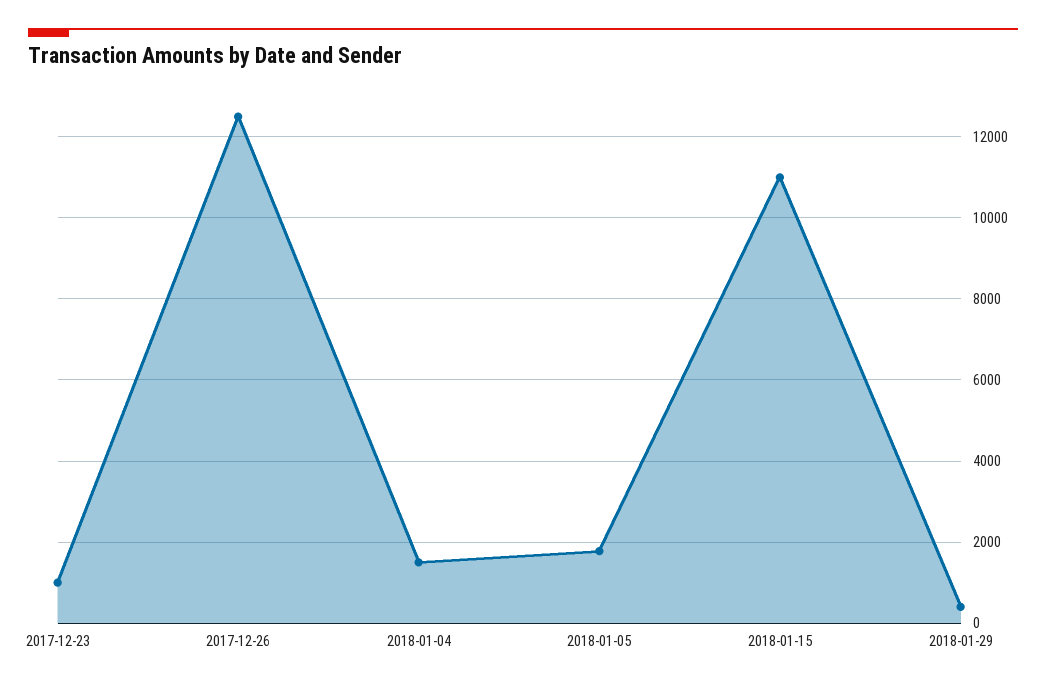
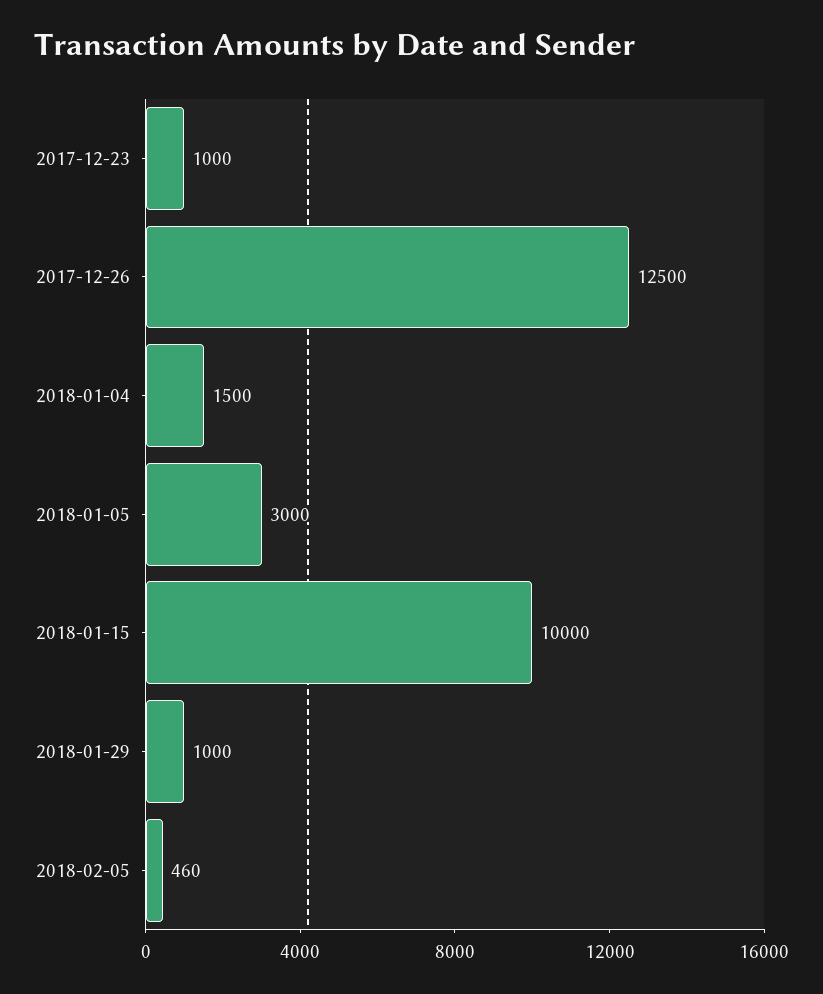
2018-01-05: 1800 -> 3000
2018-01-15: 11000 -> 10000
2018-01-29: 400 -> 1000
2018-02-05: none -> 460

